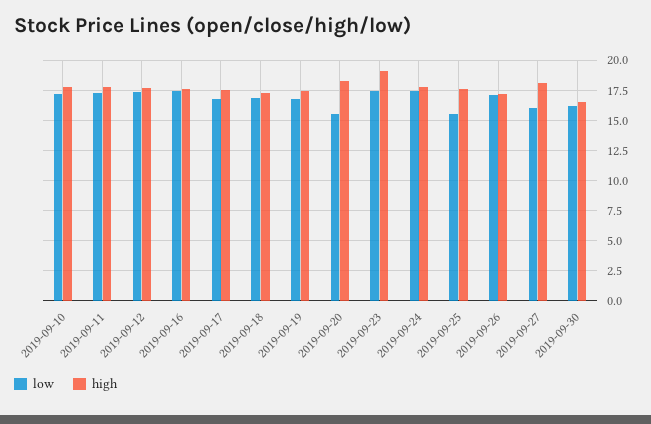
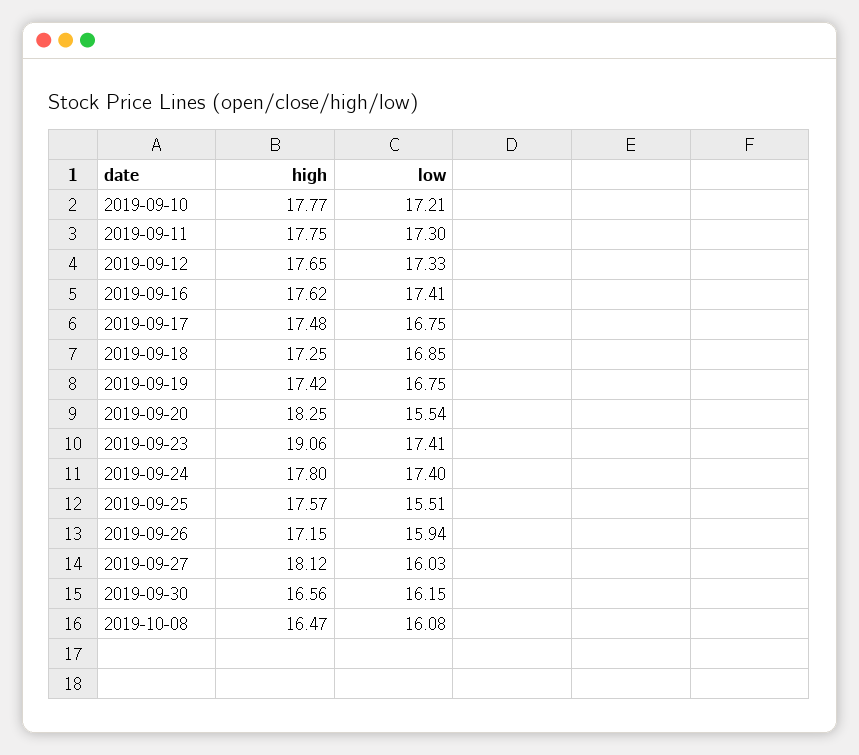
low, 2019-09-26: 17 -> 15.94
high, 2019-10-08: none -> 16.47
low, 2019-10-08: none -> 16.08

